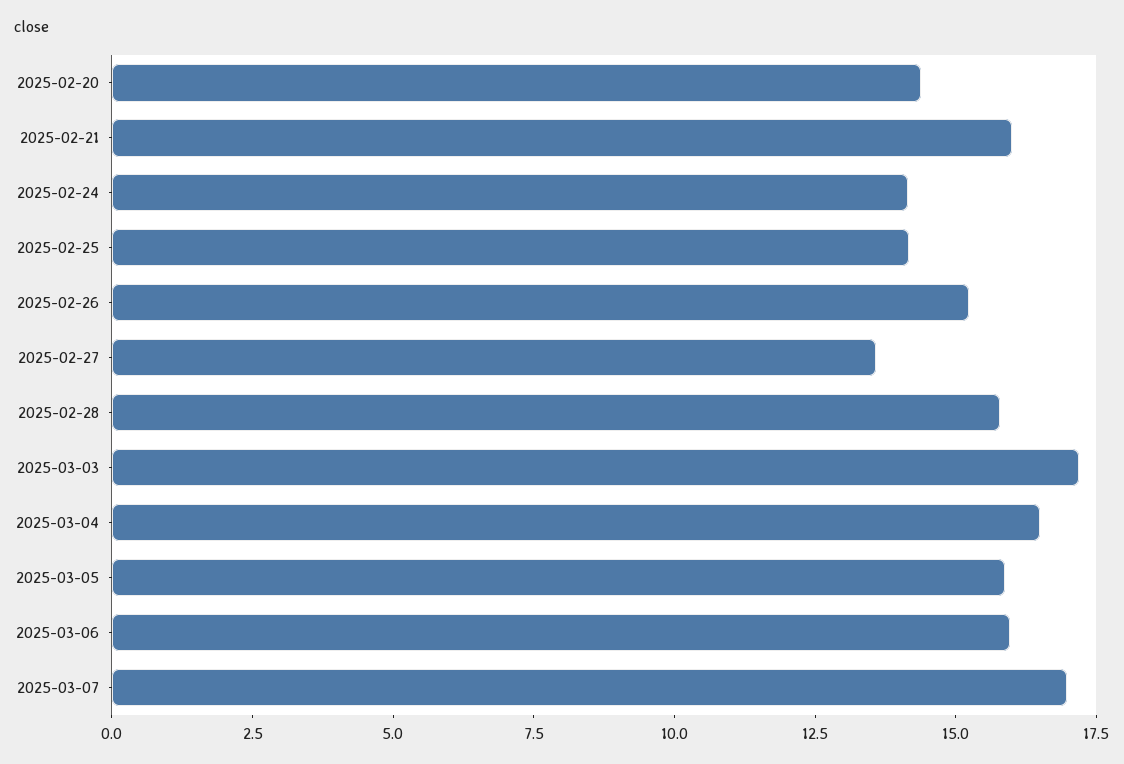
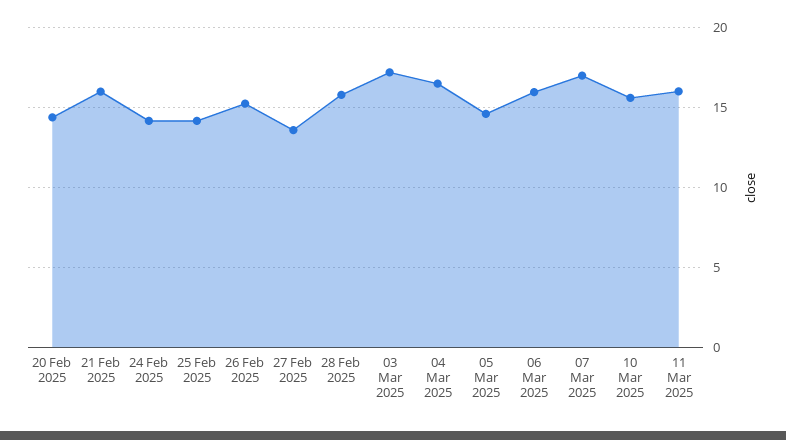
2025-03-05: 16 -> 14.5
10 Mar 2025: none -> 15.5
11 Mar 2025: none -> 16

